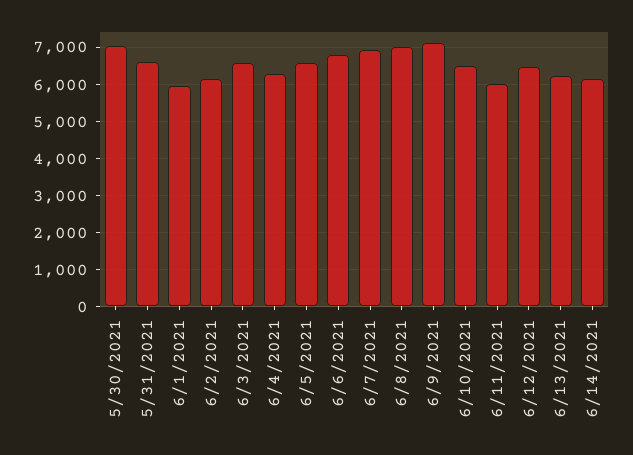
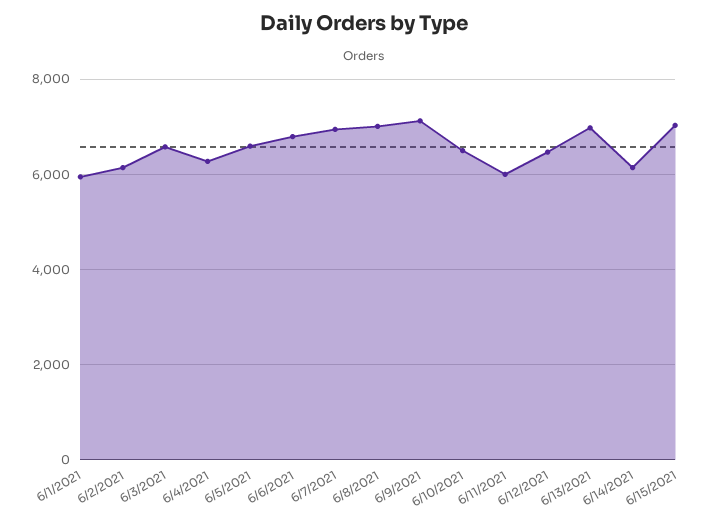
5/30/2021: 7000 -> none
5/31/2021: 6600 -> none
6/13/2021: 6200 -> 7000
6/15/2021: none -> 7000

